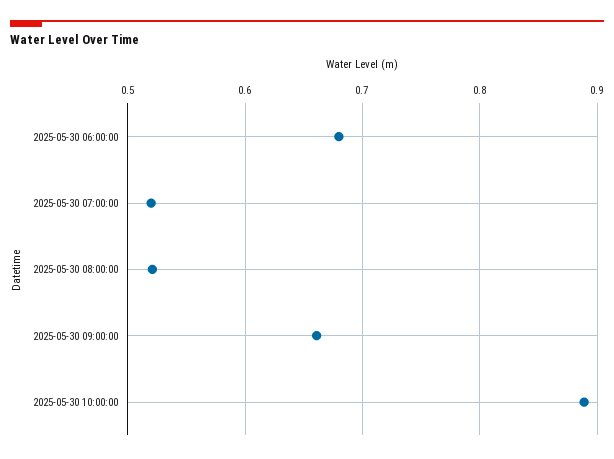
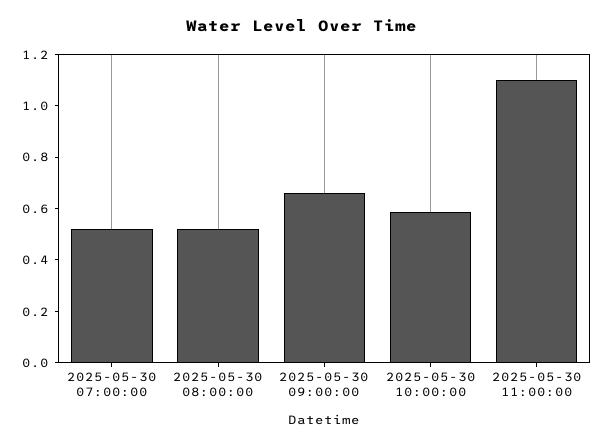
2025-05-30 06:00:00: 0.68 -> none
2025-05-30 10:00:00: 0.89 -> 0.6
2025-05-30 11:00:00: none -> 1.1

